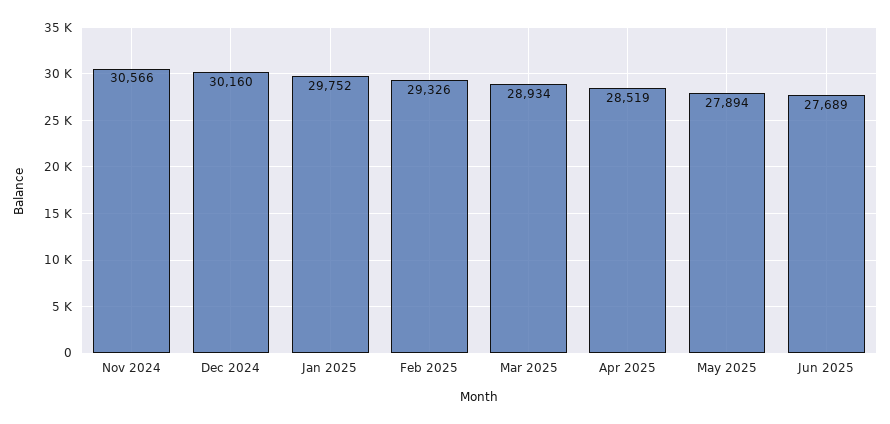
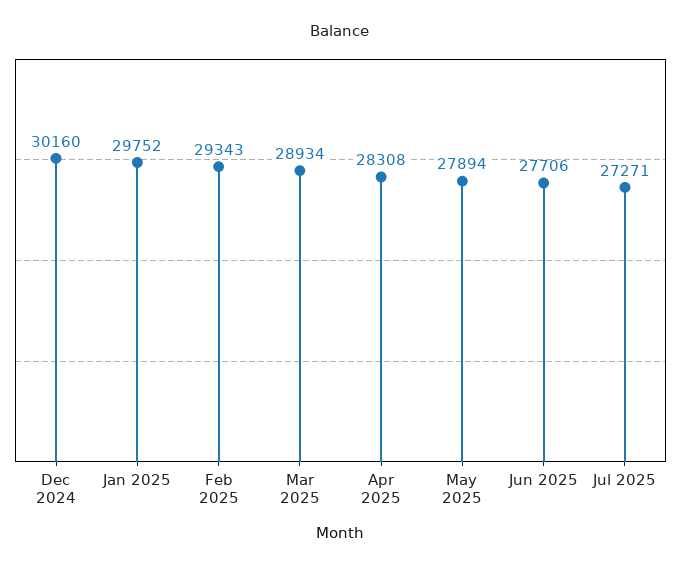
Nov 2024: 30566 -> none
Feb 2025: 29326 -> 29343
Apr 2025: 28519 -> 28308
Jun 2025: 27689 -> 27706
Jul 2025: none -> 27271

